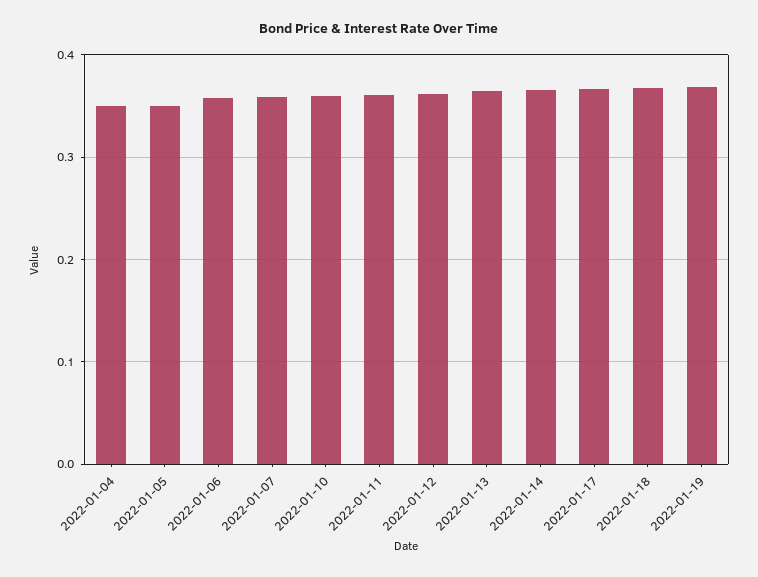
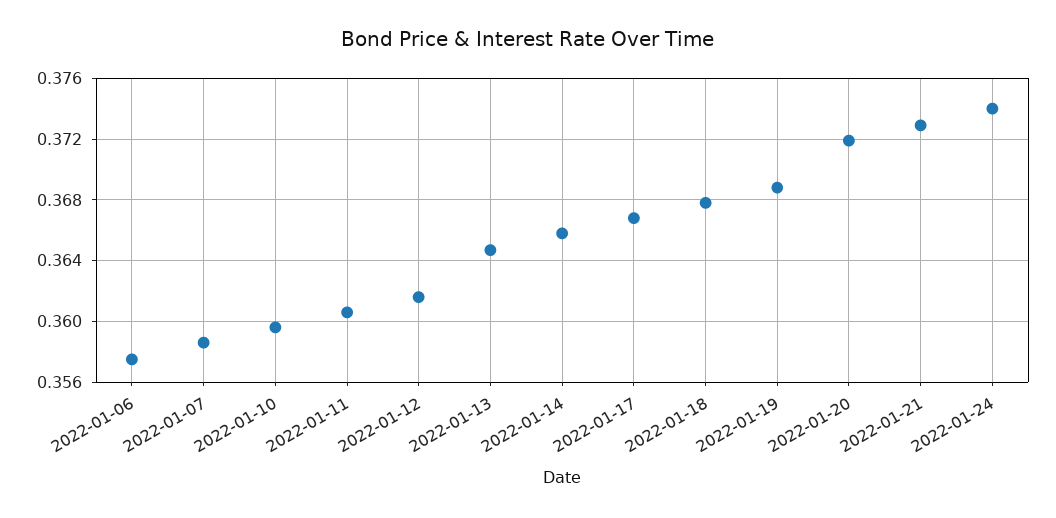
2022-01-04: 0.35 -> none
2022-01-05: 0.35 -> none
2022-01-20: none -> 0.372
2022-01-21: none -> 0.373
2022-01-24: none -> 0.374

